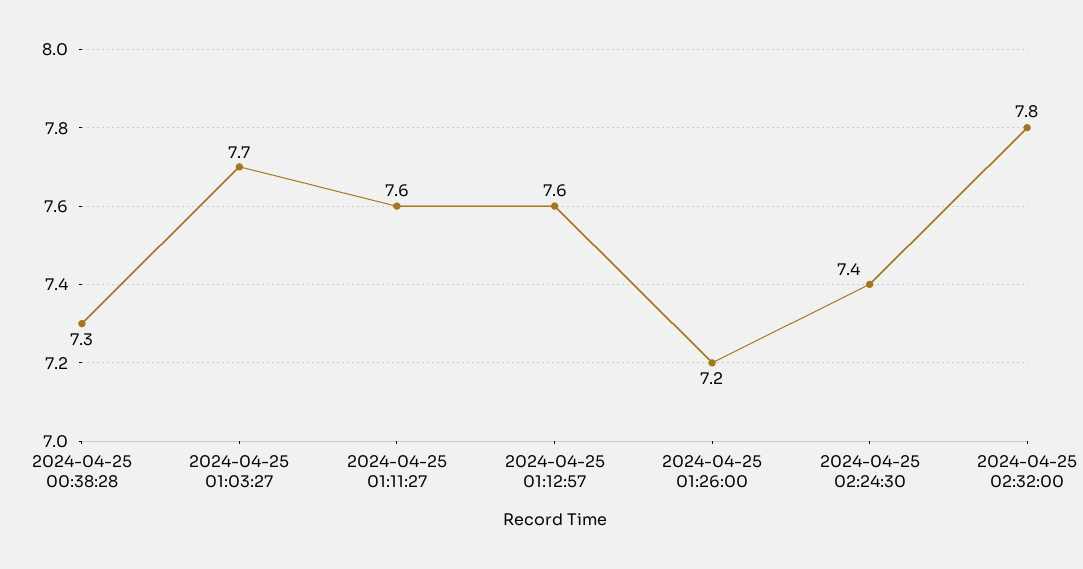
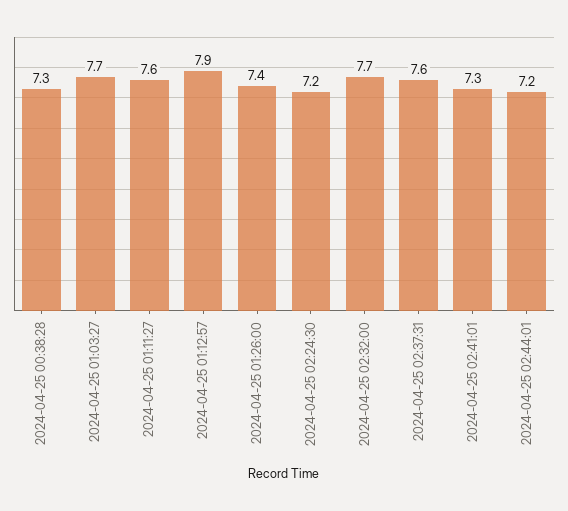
2024-04-25 01:12:57: 7.6 -> 7.9
2024-04-25 01:26:00: 7.2 -> 7.4
2024-04-25 02:24:30: 7.4 -> 7.2
2024-04-25 02:32:00: 7.8 -> 7.7
2024-04-25 02:37:31: none -> 7.6
2024-04-25 02:41:01: none -> 7.3
2024-04-25 02:44:01: none -> 7.2

